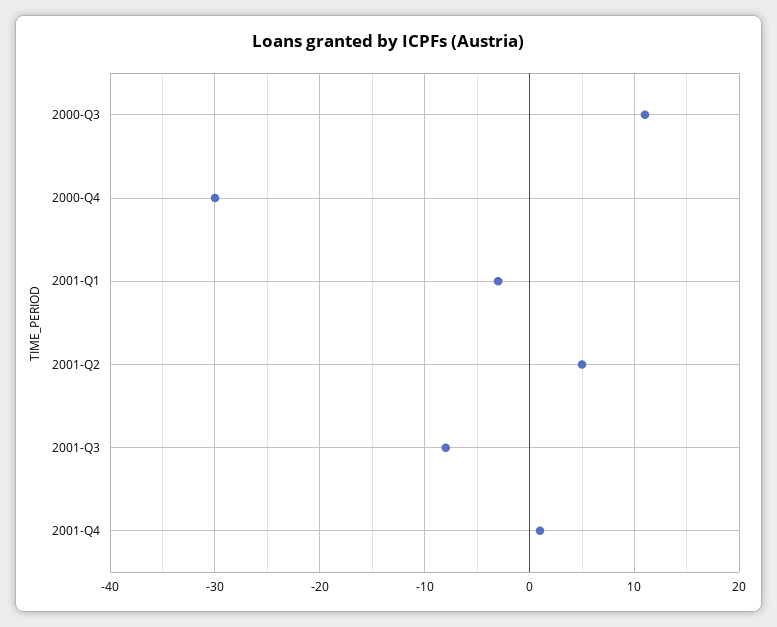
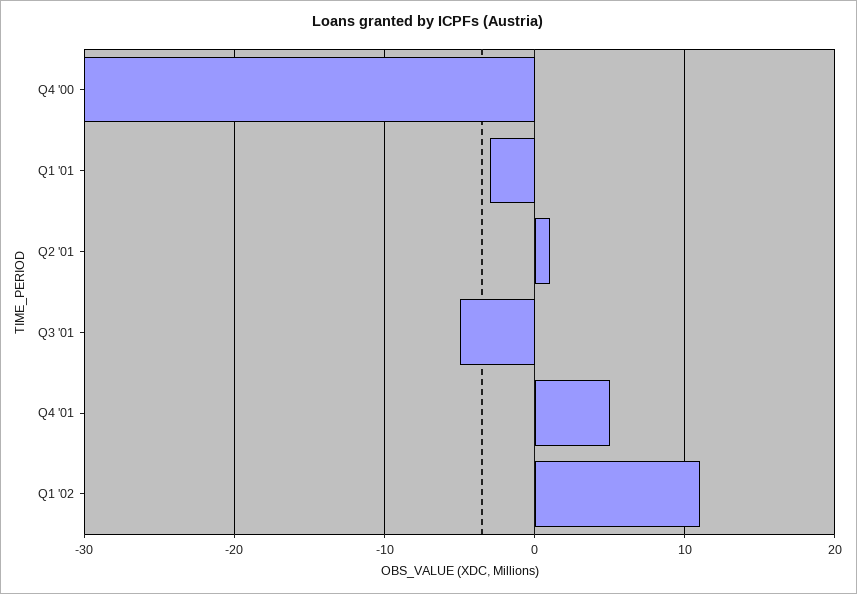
2000-Q3: 11 -> none
2001-Q2: 5 -> 1
2001-Q3: -8 -> -5
2001-Q4: 1 -> 5
Q1 '02: none -> 11

